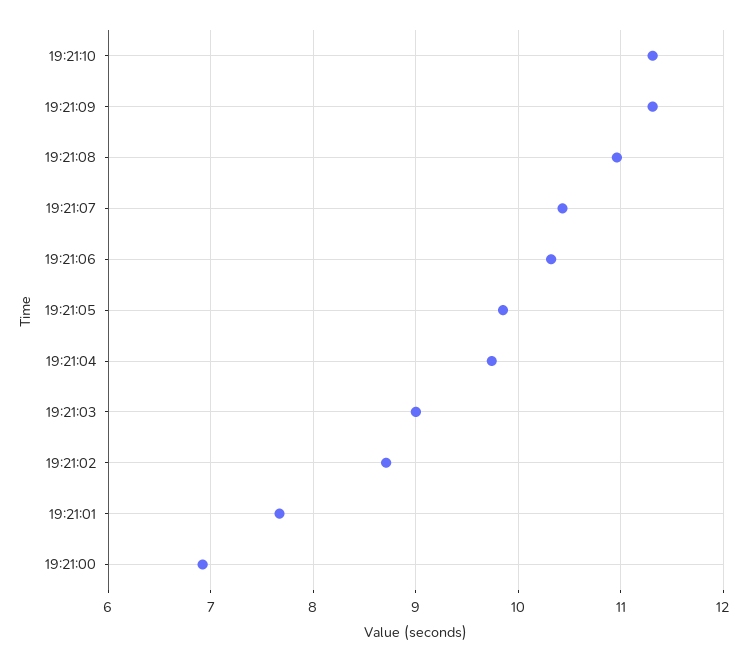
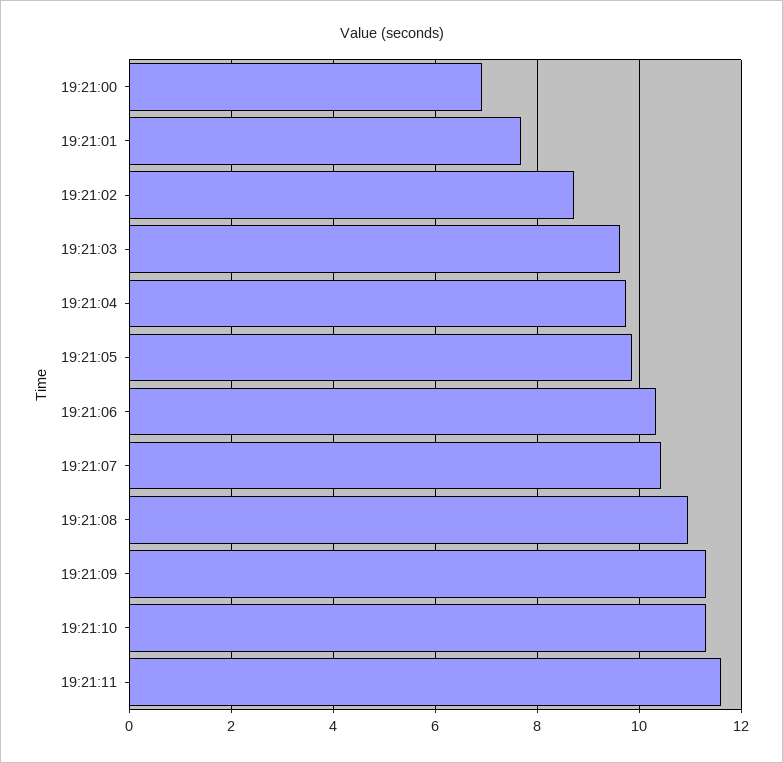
19:21:03: 9 -> 9.6
19:21:11: none -> 11.6

